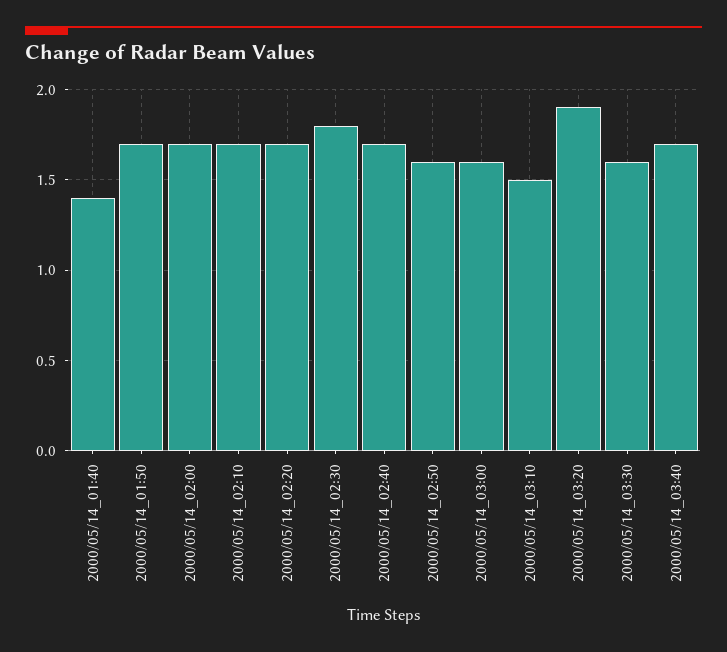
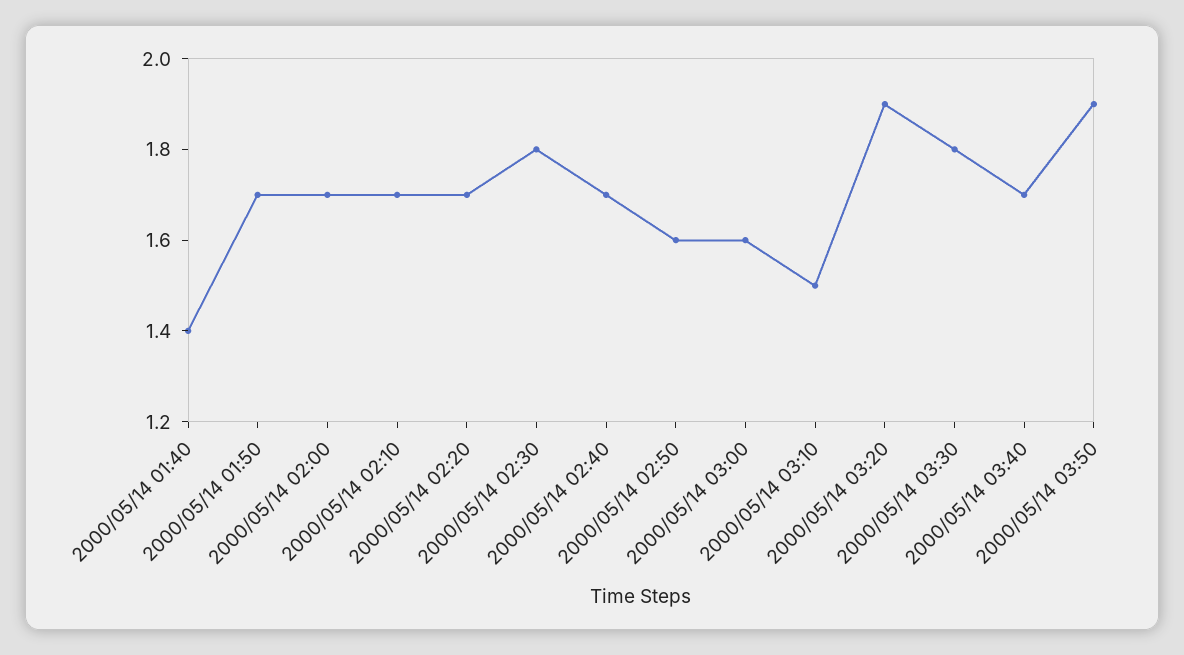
2000/05/14_03:30: 1.6 -> 1.8
2000/05/14 03:50: none -> 1.9

